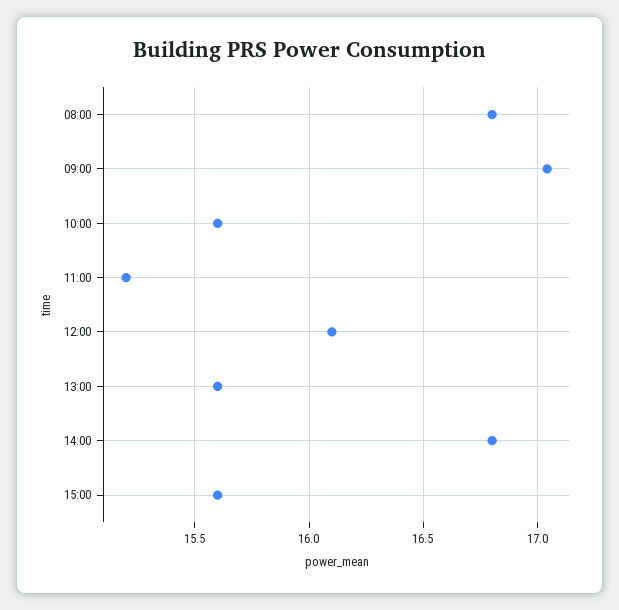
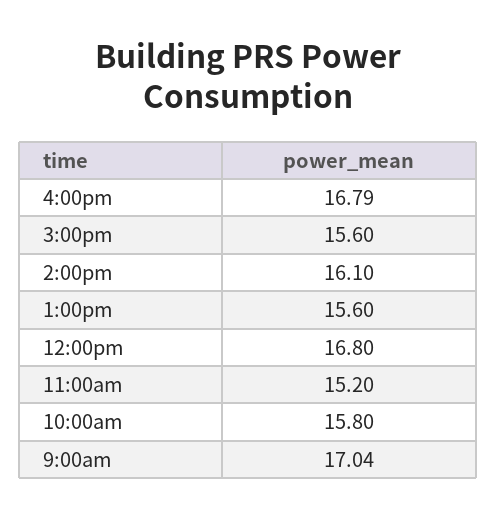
08:00: 16.8 -> none
10:00: 15.6 -> 15.8
12:00: 16.1 -> 16.8
14:00: 16.8 -> 16.1
4:00pm: none -> 16.79

